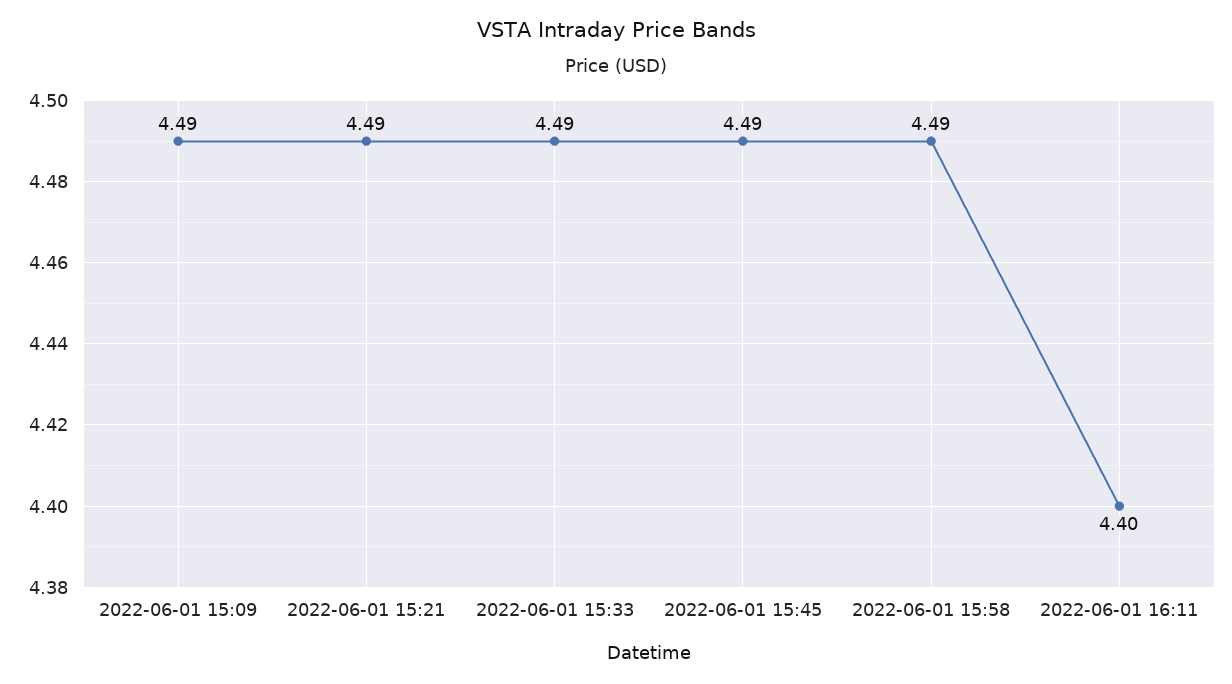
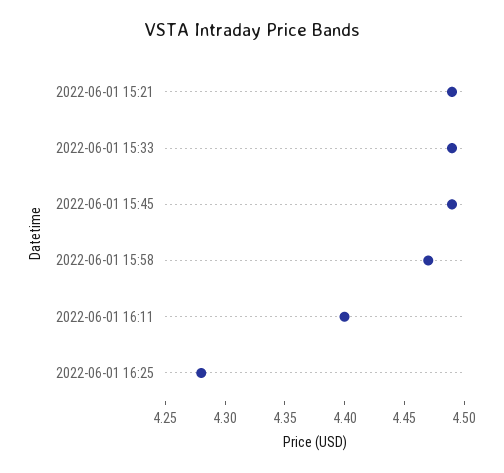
2022-06-01 15:09: 4.49 -> none
2022-06-01 15:58: 4.49 -> 4.47
2022-06-01 16:25: none -> 4.28

